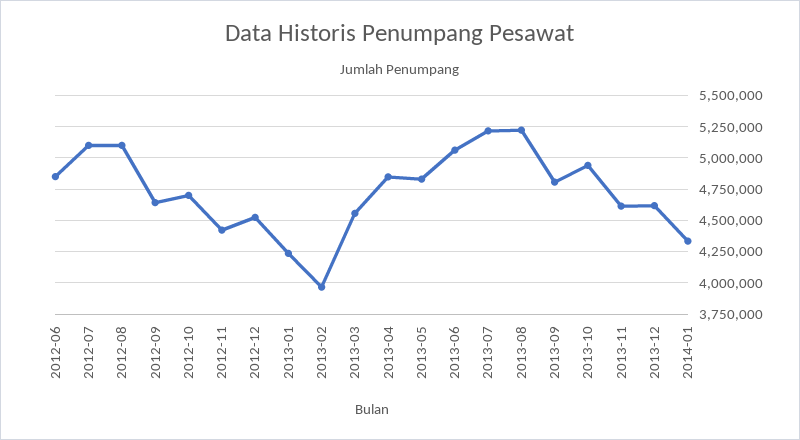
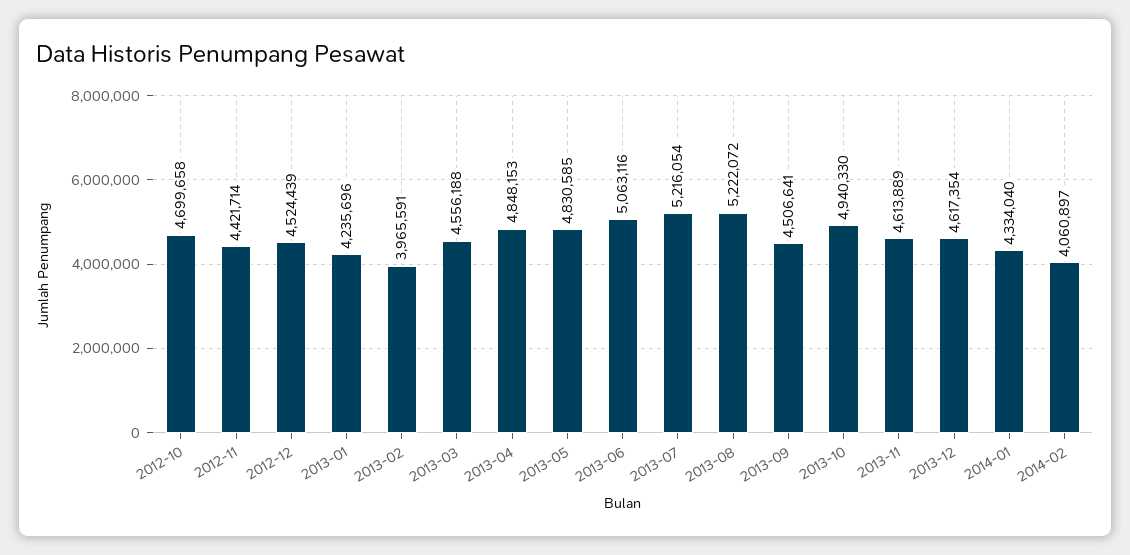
2012-06: 4850000 -> none
2012-07: 5100000 -> none
2012-08: 5100000 -> none
2012-09: 4650000 -> none
2013-09: 4800000 -> 4506641
2014-02: none -> 4060897

